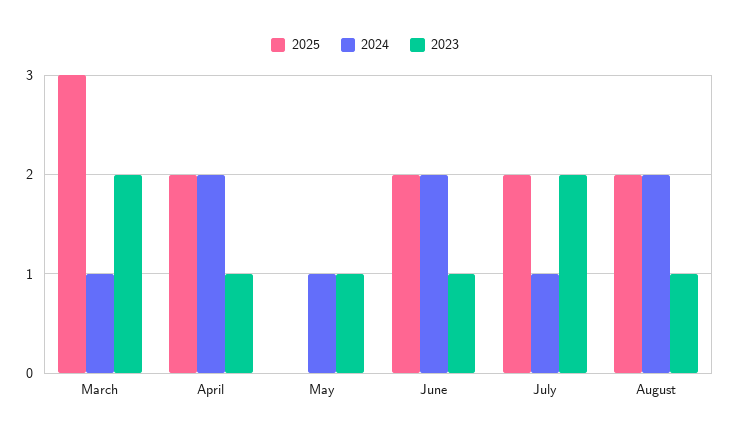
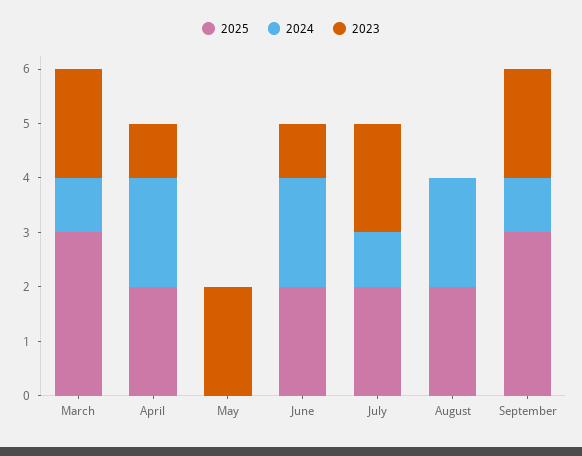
2024, May: 1 -> 0
2023, May: 1 -> 2
2023, August: 1 -> 0
2025, September: none -> 3
2024, September: none -> 1
2023, September: none -> 2

